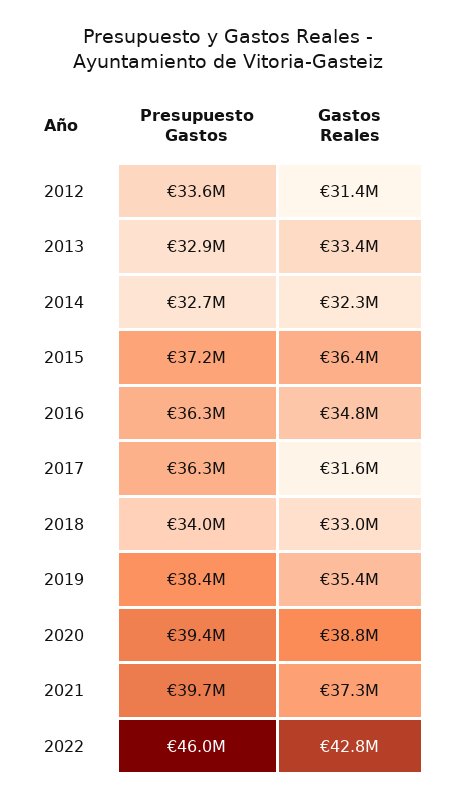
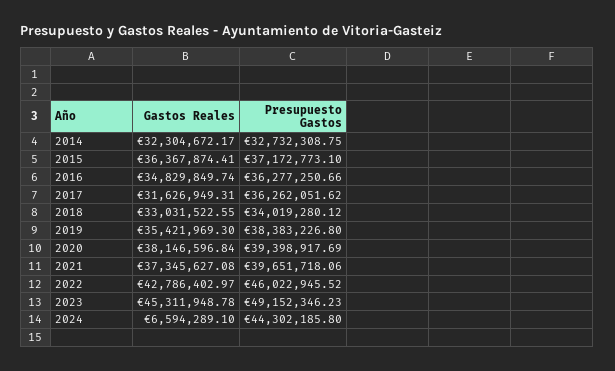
Presupuesto Gastos, 2012: 33600000 -> none
Gastos Reales, 2012: 31400000 -> none
Presupuesto Gastos, 2013: 32900000 -> none
Gastos Reales, 2013: 33400000 -> none
Gastos Reales, 2020: 38800000 -> 38146596.84
Gastos Reales, 2023: none -> 45311948.78
Presupuesto Gastos, 2023: none -> 49152346.23
Gastos Reales, 2024: none -> 6594289.1
Presupuesto Gastos, 2024: none -> 44302185.8

